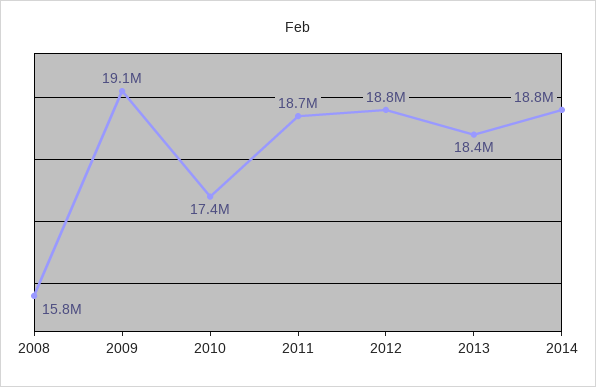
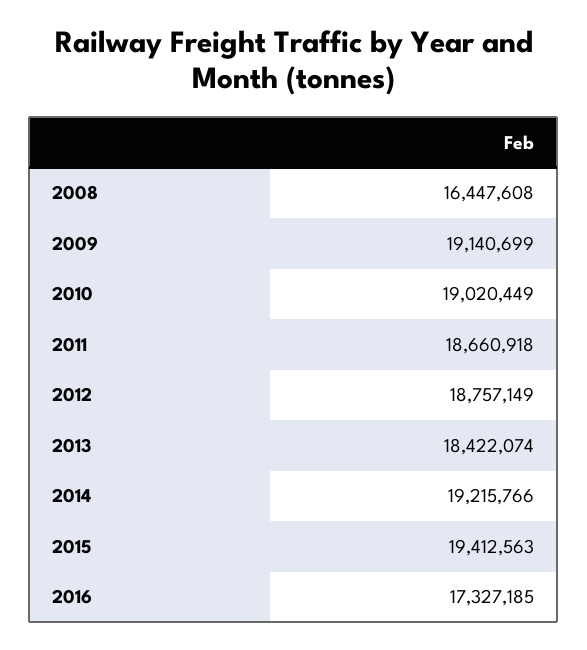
2008: 15800000 -> 16447608
2010: 17400000 -> 19020449
2014: 18800000 -> 19215766
2015: none -> 19412563
2016: none -> 17327185

